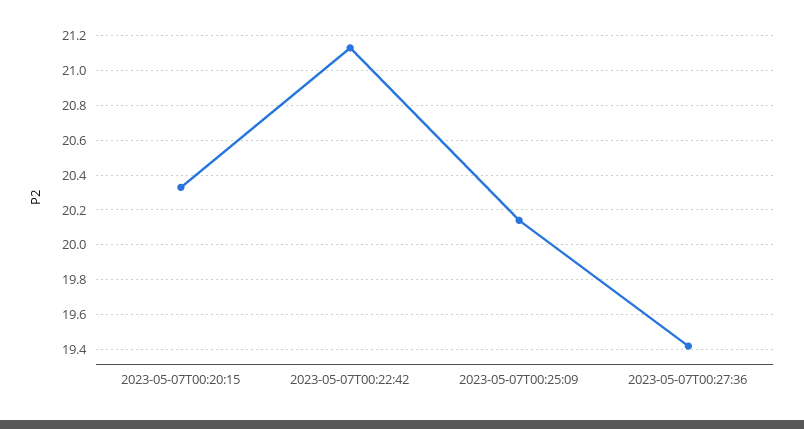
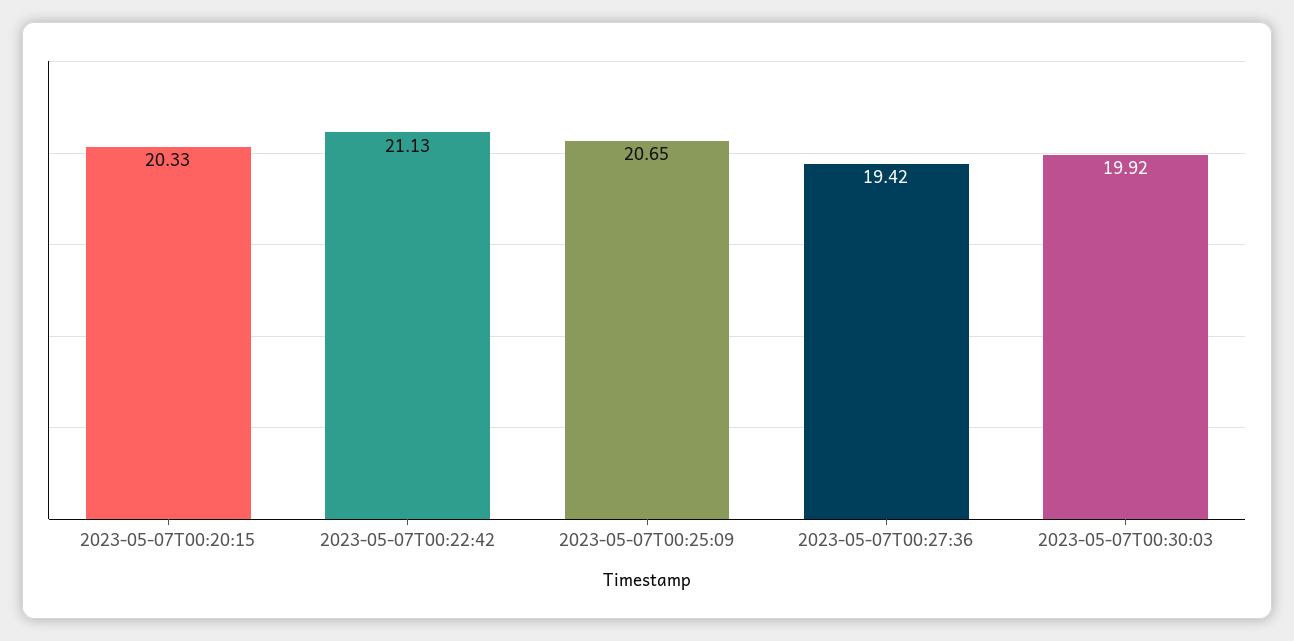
2023-05-07T00:25:09: 20.15 -> 20.65
2023-05-07T00:30:03: none -> 19.92

